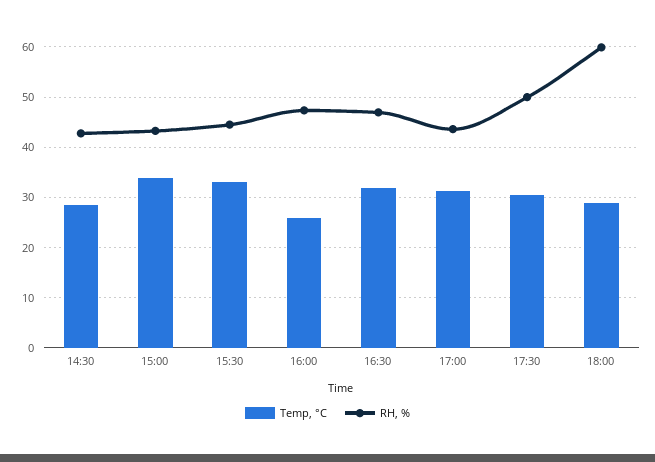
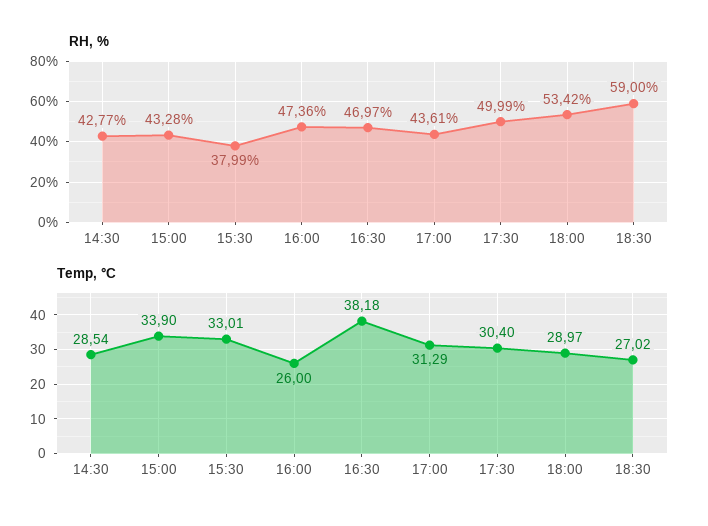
RH, %, 15:30: 44 -> 37.99
Temp, °C, 16:30: 32 -> 38.18
RH, %, 18:00: 60 -> 53.42
RH, %, 18:30: none -> 59
Temp, °C, 18:30: none -> 27.02

